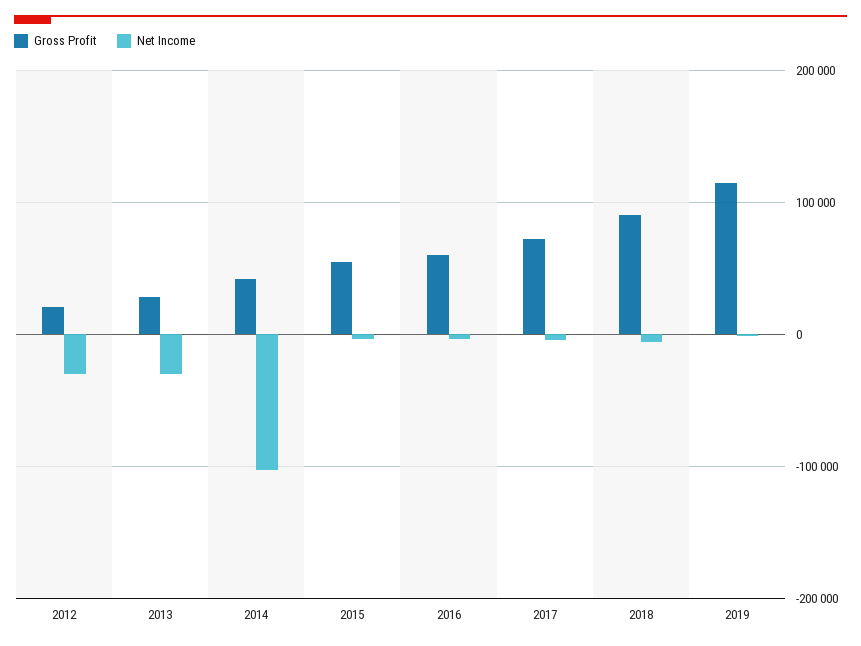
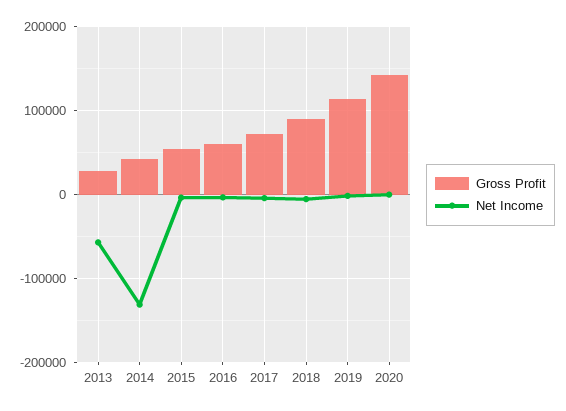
Gross Profit, 2012: 20000 -> none
Net Income, 2012: -30000 -> none
Net Income, 2013: -30000 -> -60000
Net Income, 2014: -100000 -> -130000
Gross Profit, 2020: none -> 140000
Net Income, 2020: none -> 0

